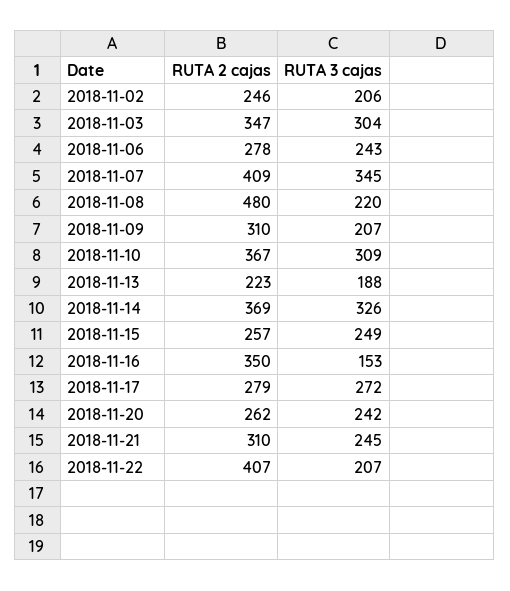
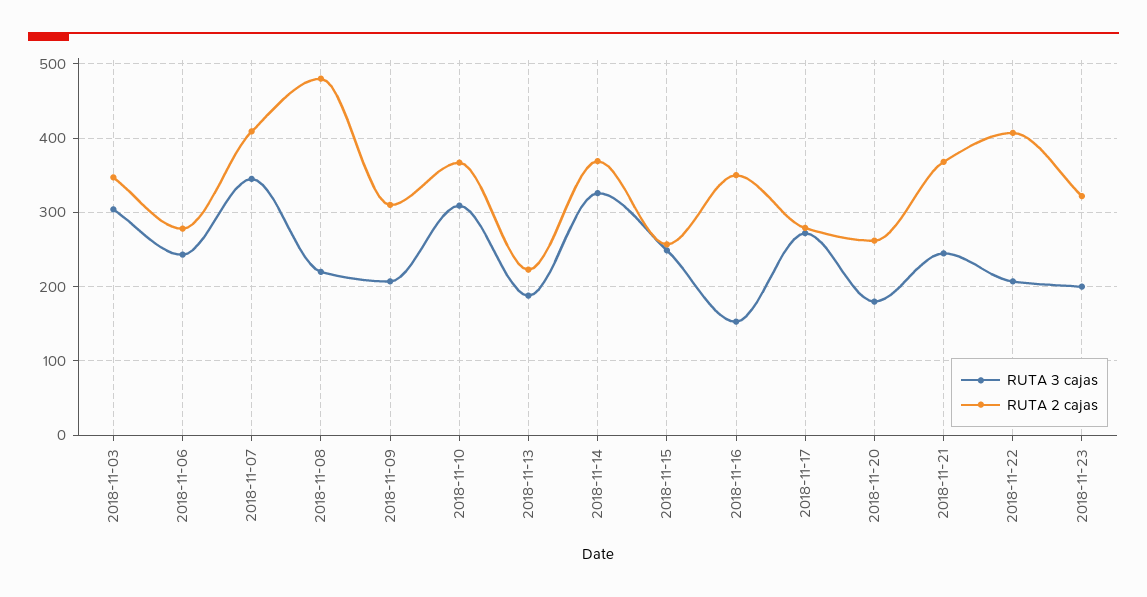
RUTA 2 cajas, 2018-11-02: 246 -> none
RUTA 3 cajas, 2018-11-02: 206 -> none
RUTA 3 cajas, 2018-11-20: 242 -> 180
RUTA 2 cajas, 2018-11-21: 310 -> 370
RUTA 3 cajas, 2018-11-23: none -> 200
RUTA 2 cajas, 2018-11-23: none -> 320

